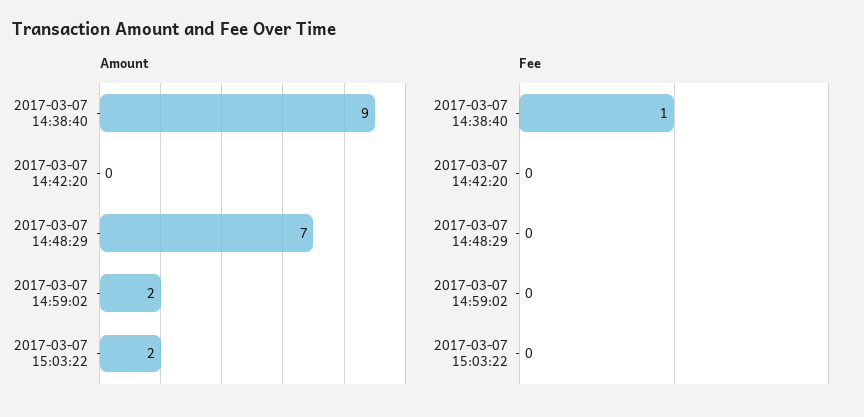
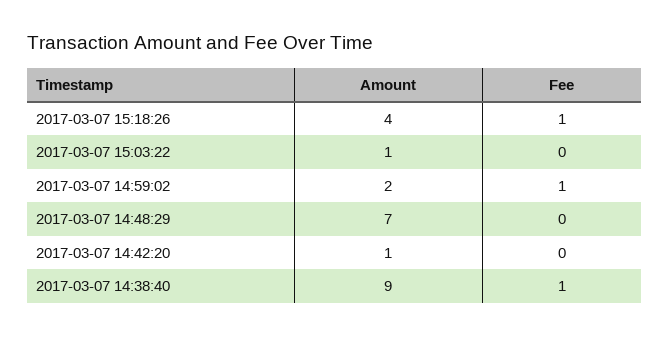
Amount, 2017-03-07 14:42:20: 0 -> 1
Amount, 2017-03-07 15:03:22: 2 -> 1
Fee, 2017-03-07 14:59:02: 0 -> 1
Amount, 2017-03-07 15:18:26: none -> 4
Fee, 2017-03-07 15:18:26: none -> 1

